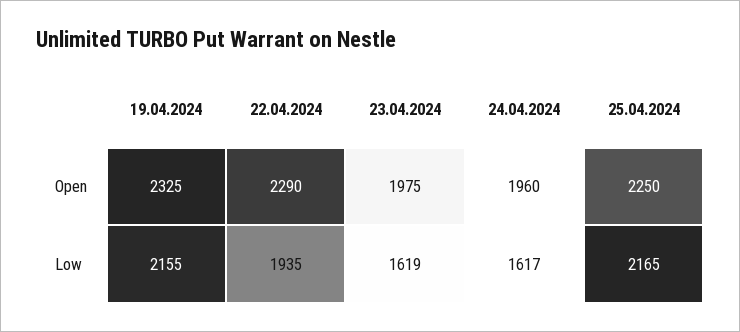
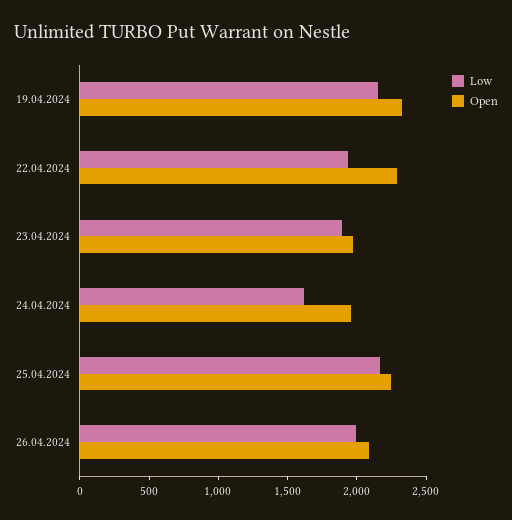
Low, 23.04.2024: 1619 -> 1900
Low, 26.04.2024: none -> 2000
Open, 26.04.2024: none -> 2100

